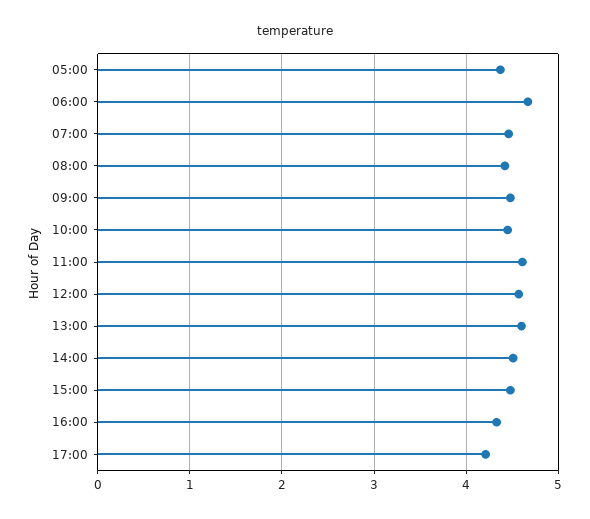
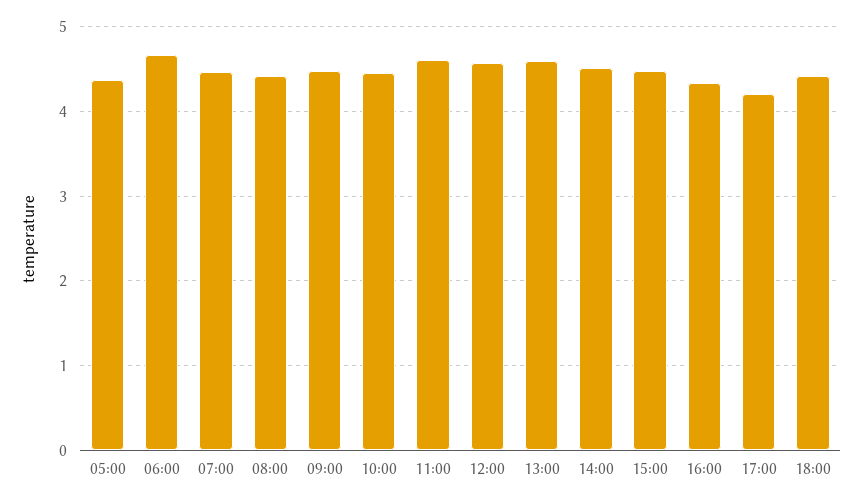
18:00: none -> 4.4

